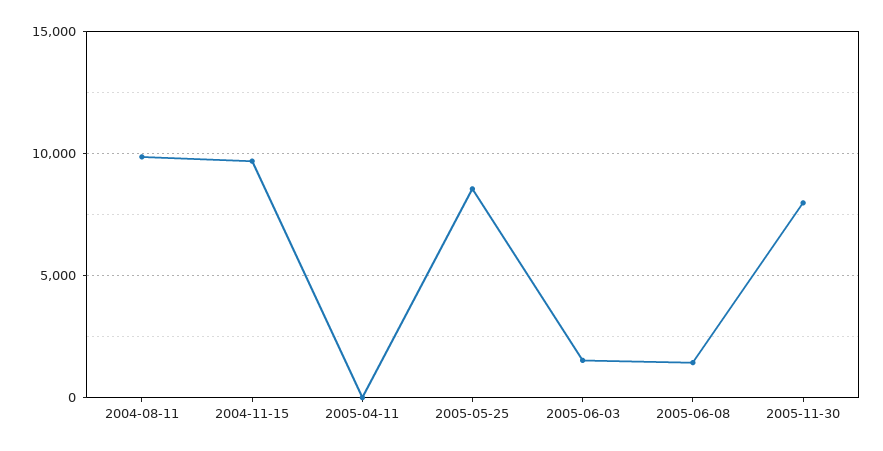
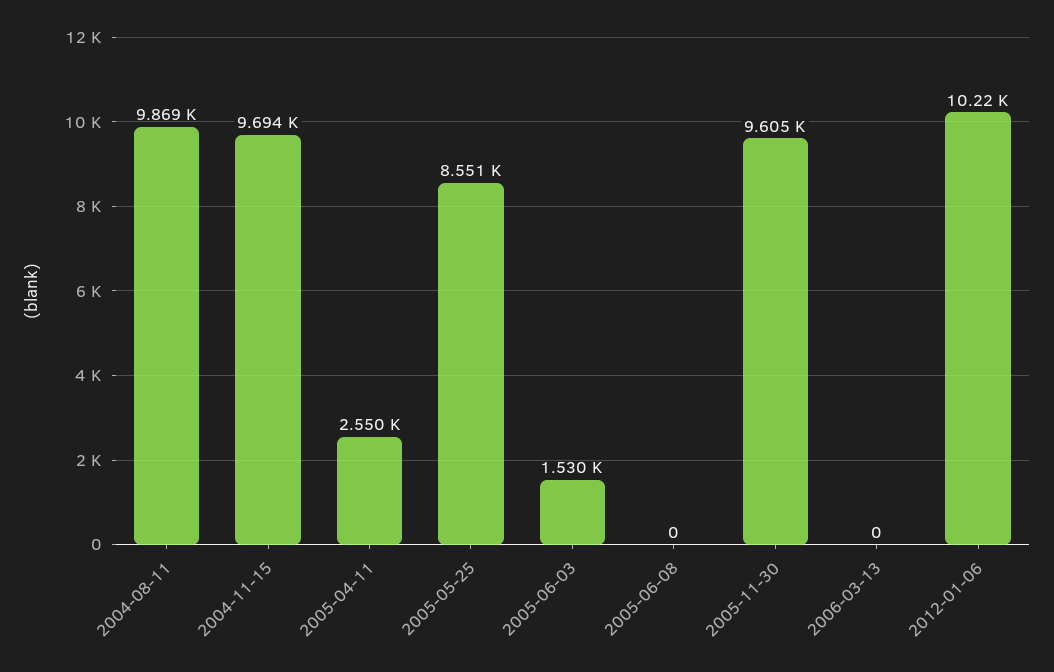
2005-04-11: 0 -> 2550
2005-06-08: 1500 -> 0
2005-11-30: 8000 -> 9605
2006-03-13: none -> 0
2012-01-06: none -> 10220

